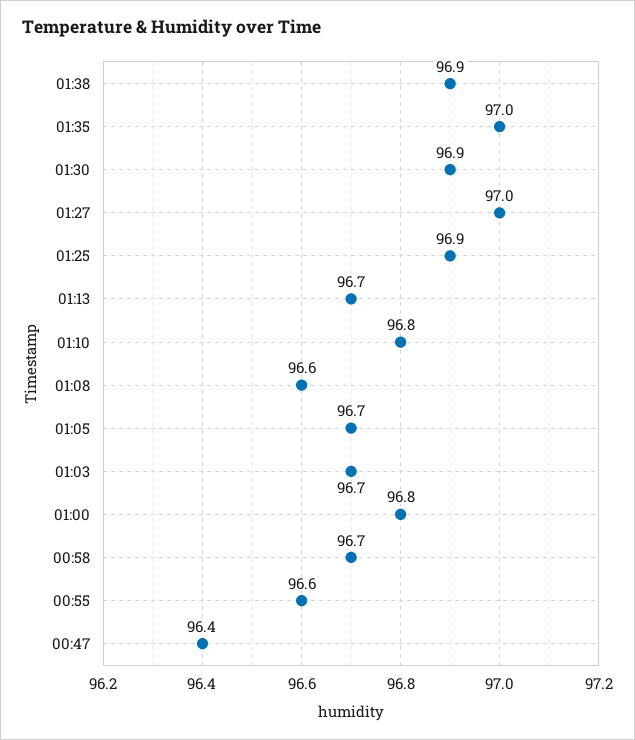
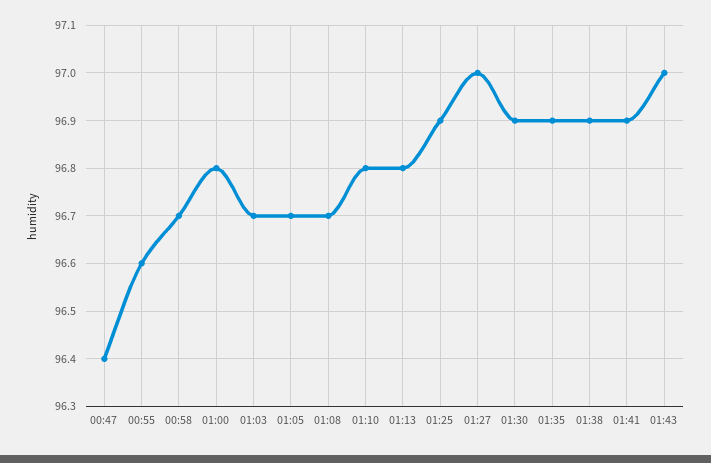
01:35: 97 -> 96.9
01:13: 96.7 -> 96.8
01:08: 96.6 -> 96.7
01:41: none -> 96.9
01:43: none -> 97

